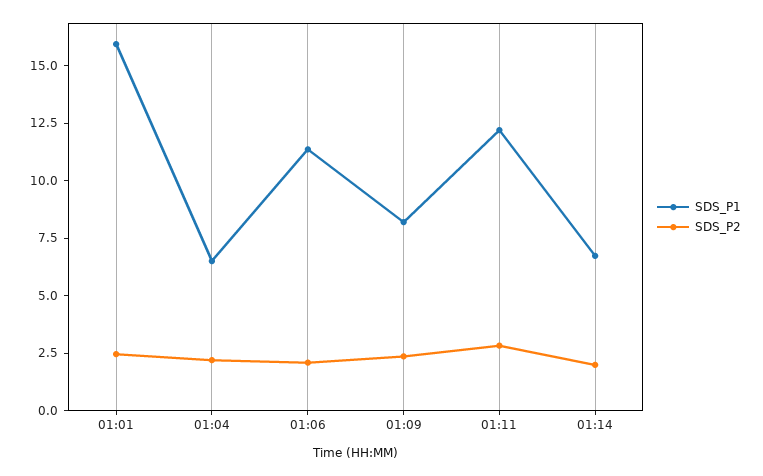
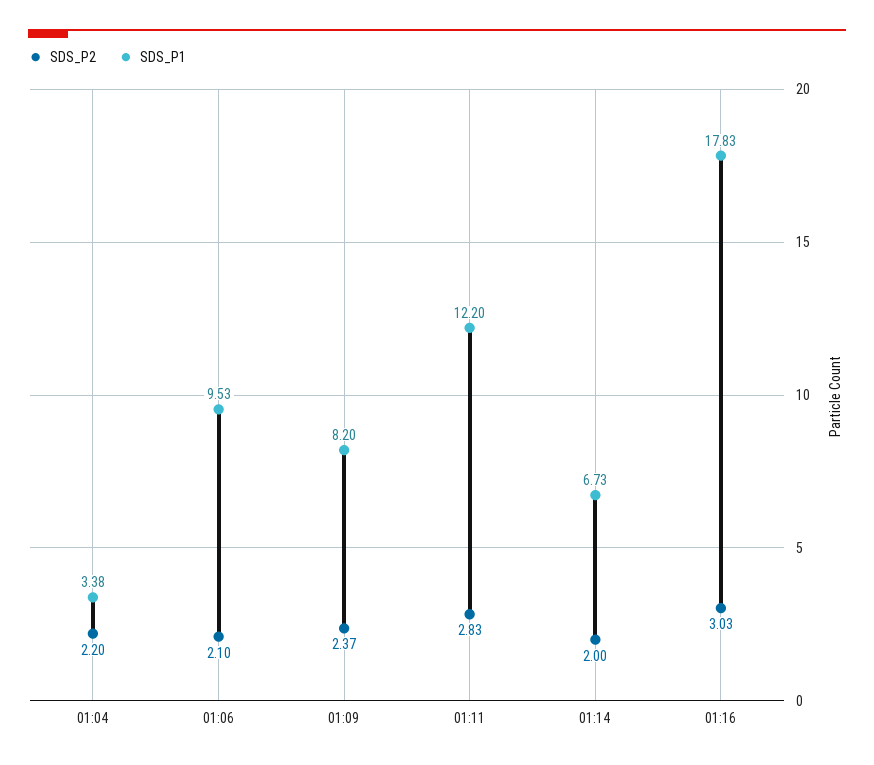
SDS_P1, 01:01: 16 -> none
SDS_P2, 01:01: 2.5 -> none
SDS_P1, 01:04: 6.5 -> 3.38
SDS_P1, 01:06: 11.5 -> 9.53
SDS_P2, 01:16: none -> 3.03
SDS_P1, 01:16: none -> 17.83

